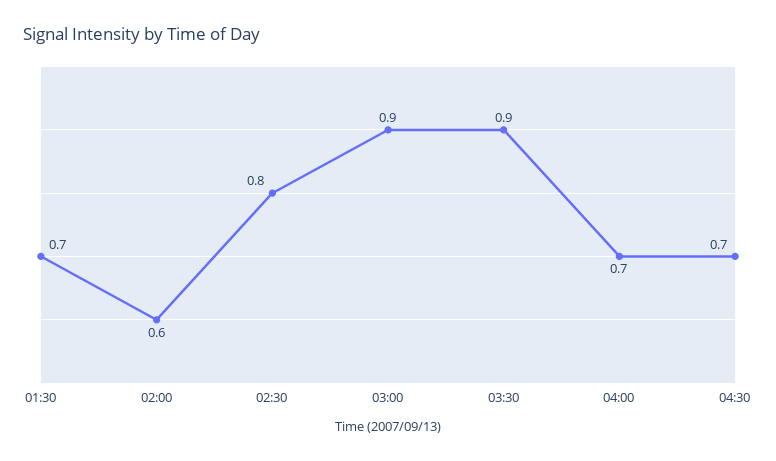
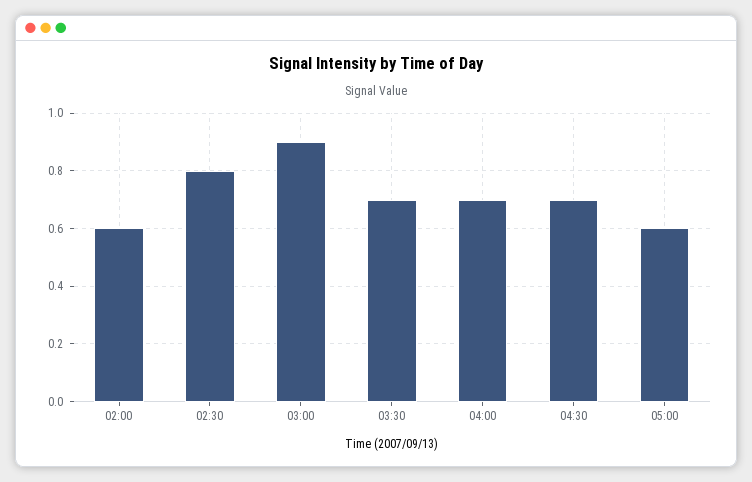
01:30: 0.7 -> none
03:30: 0.9 -> 0.7
05:00: none -> 0.6

